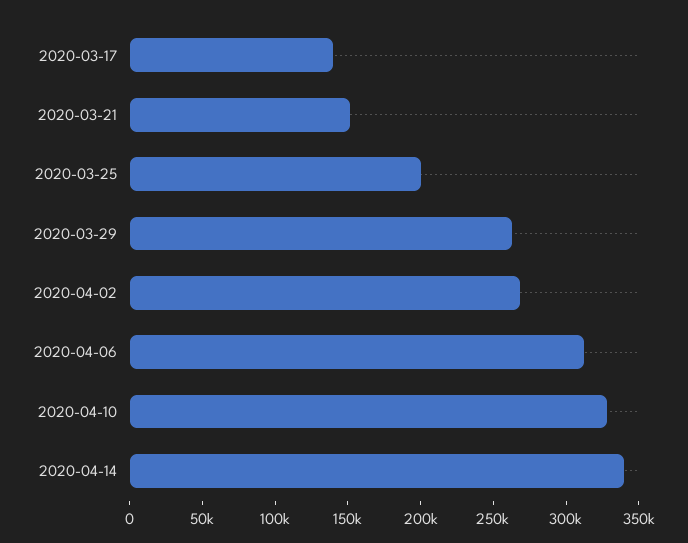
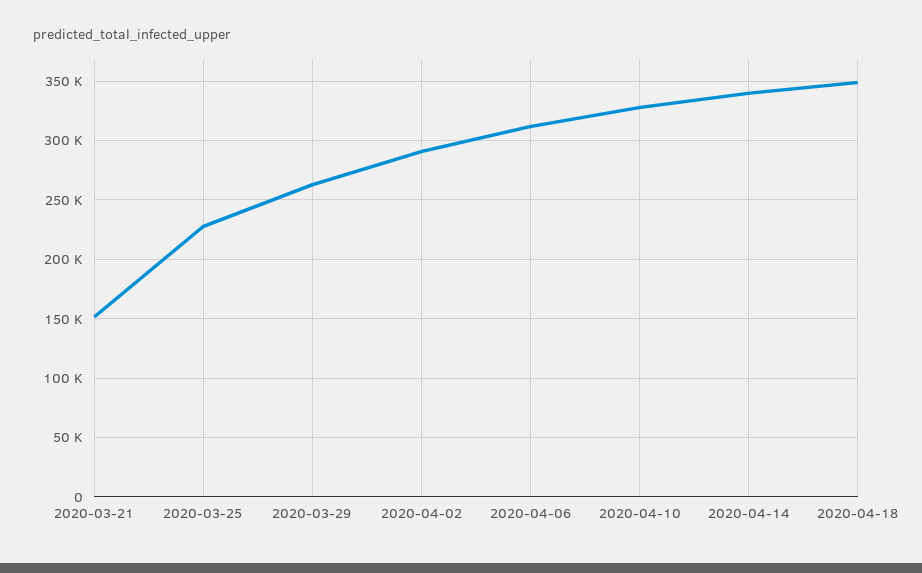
2020-03-17: 140000 -> none
2020-03-25: 200000 -> 230000
2020-04-02: 270000 -> 290000
2020-04-18: none -> 350000

